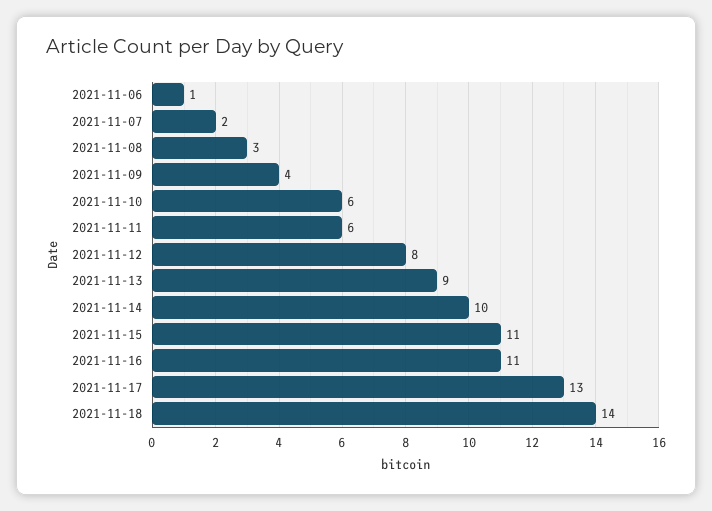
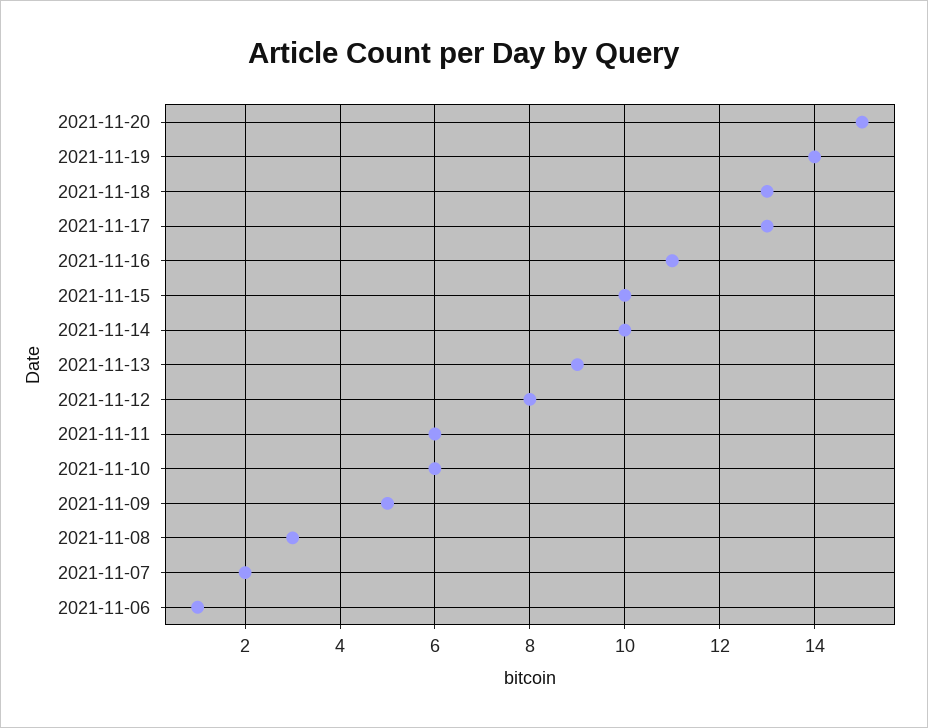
2021-11-09: 4 -> 5
2021-11-15: 11 -> 10
2021-11-18: 14 -> 13
2021-11-20: none -> 15
2021-11-19: none -> 14

